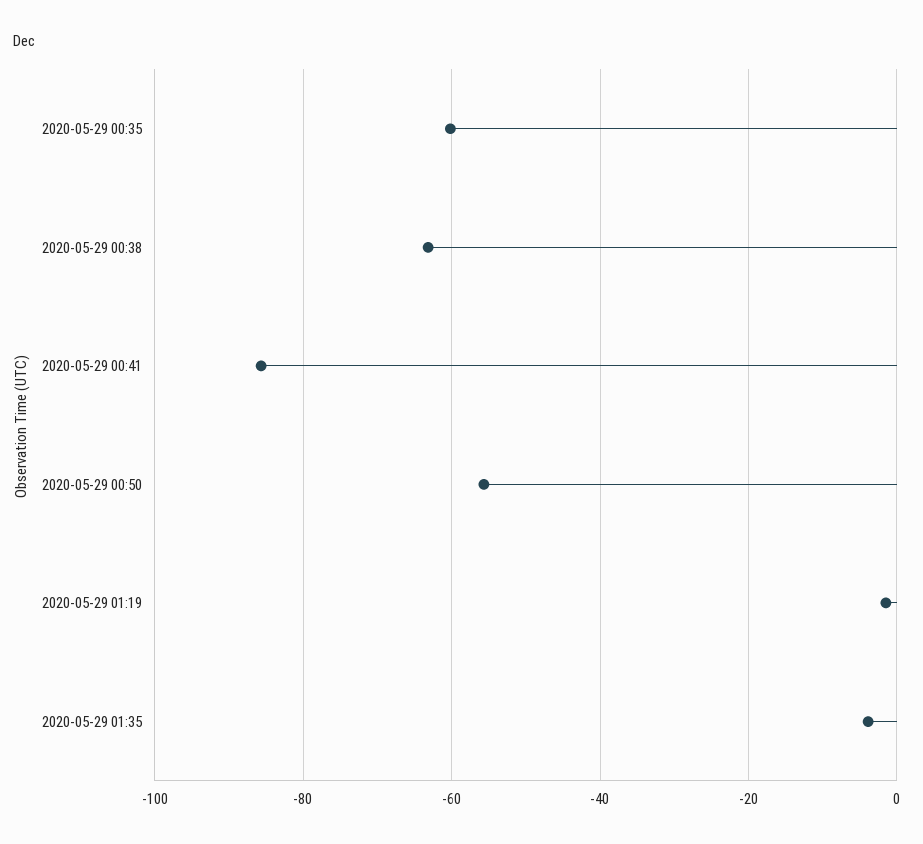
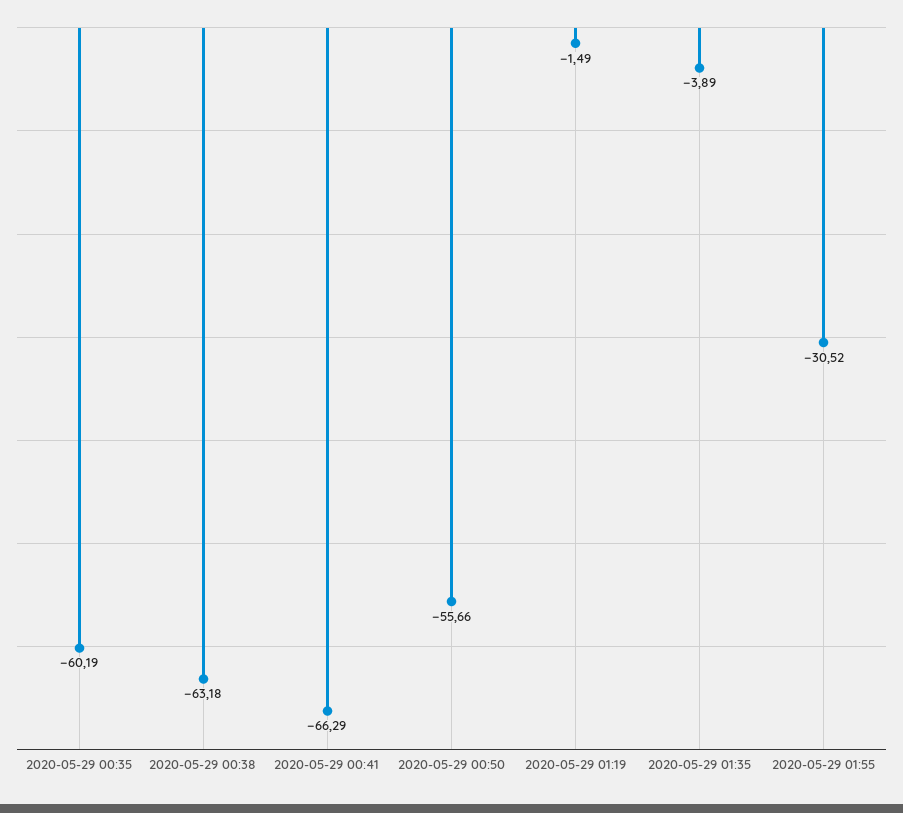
2020-05-29 00:41: -86 -> -66.29
2020-05-29 01:55: none -> -30.52

